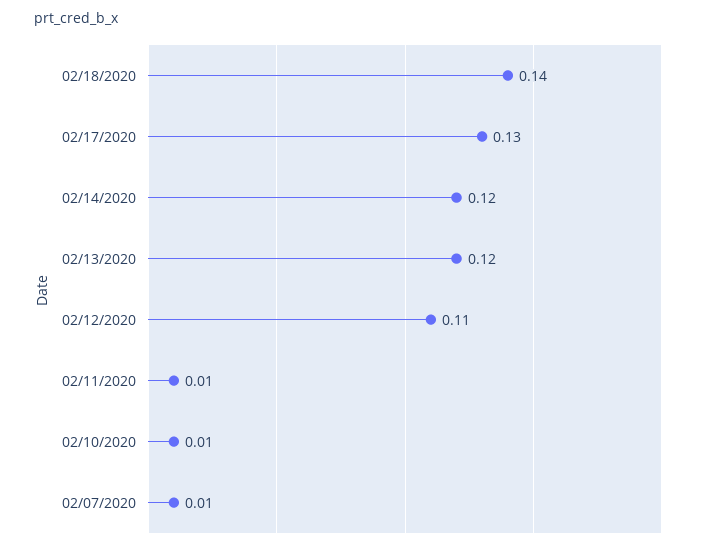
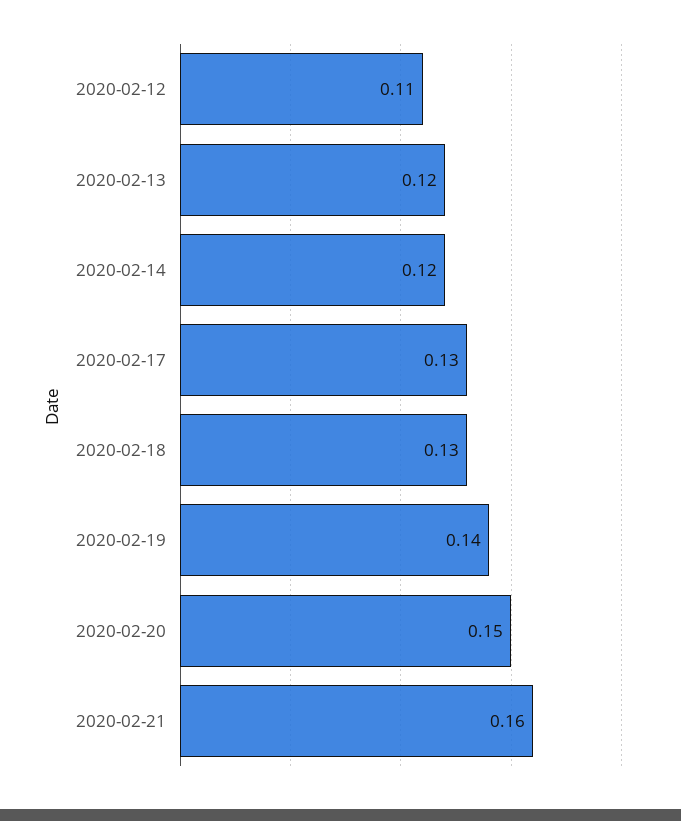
02/18/2020: 0.14 -> 0.13
02/11/2020: 0.01 -> none
02/10/2020: 0.01 -> none
02/07/2020: 0.01 -> none
2020-02-19: none -> 0.14
2020-02-20: none -> 0.15
2020-02-21: none -> 0.16

